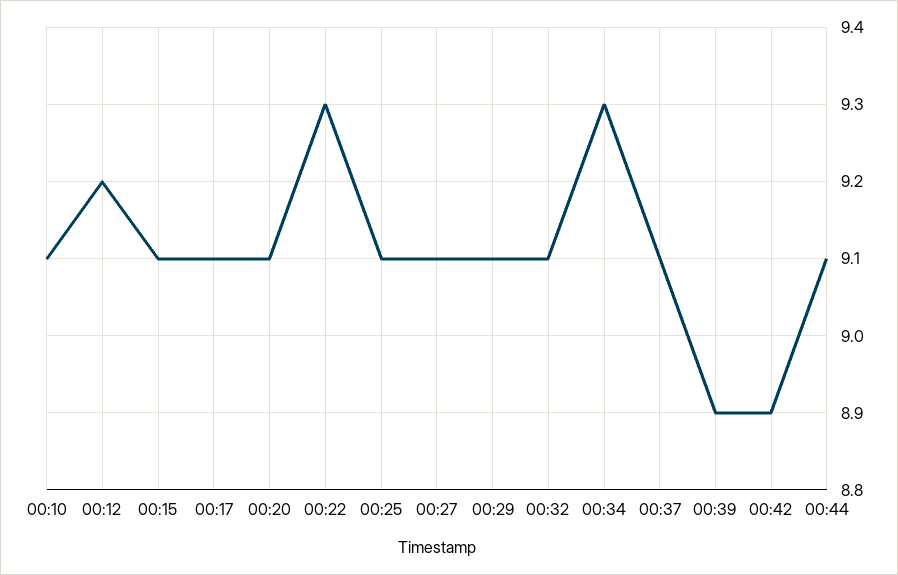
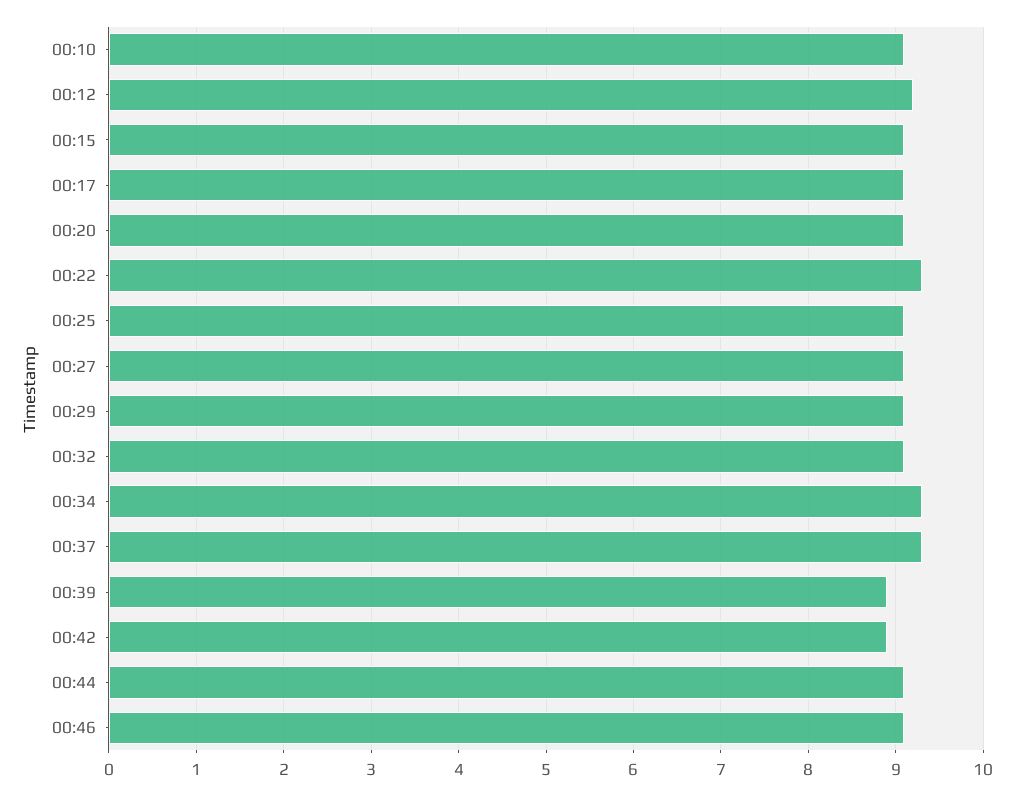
00:37: 9.1 -> 9.3
00:46: none -> 9.1

